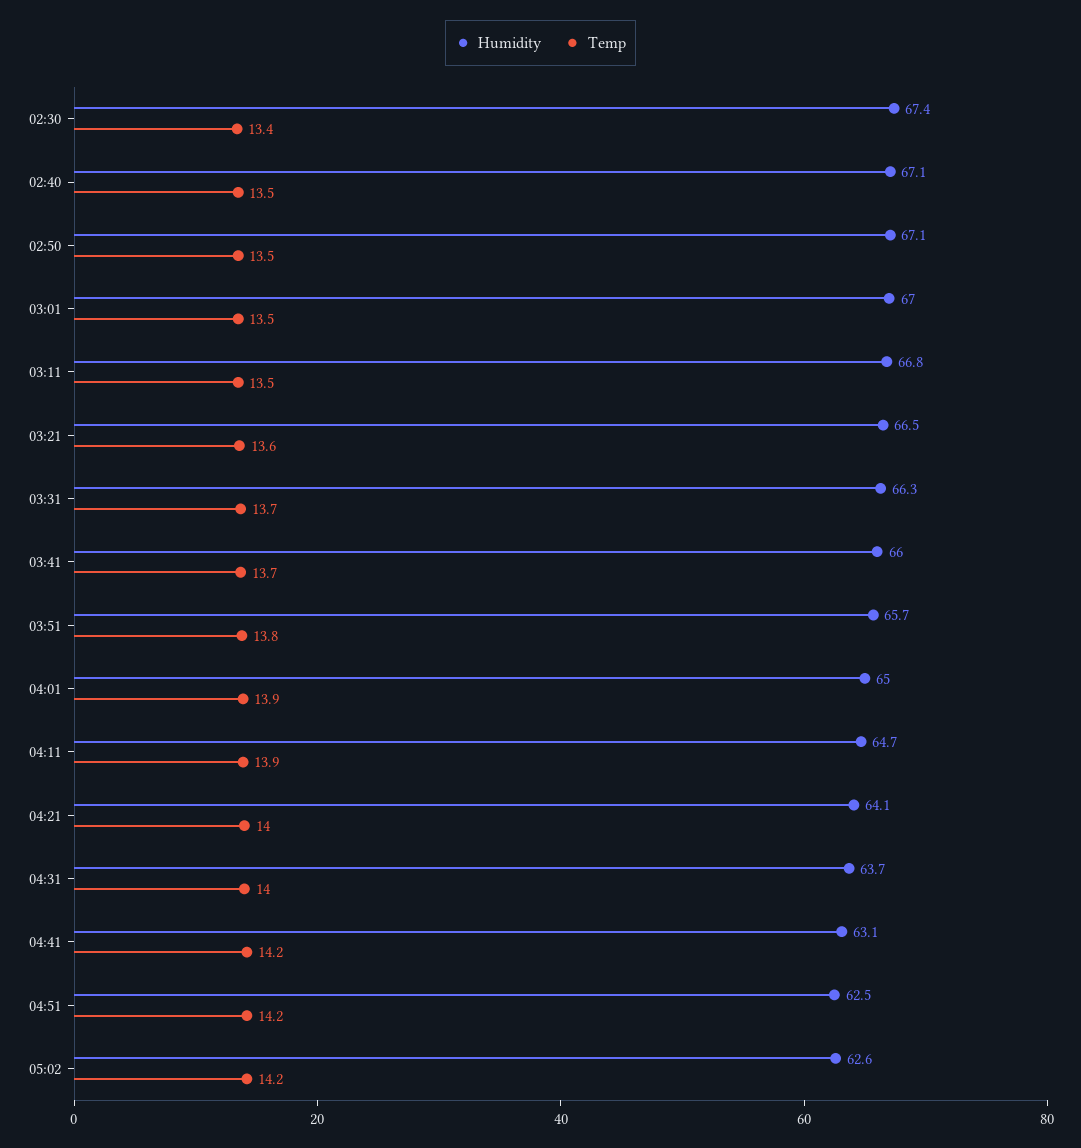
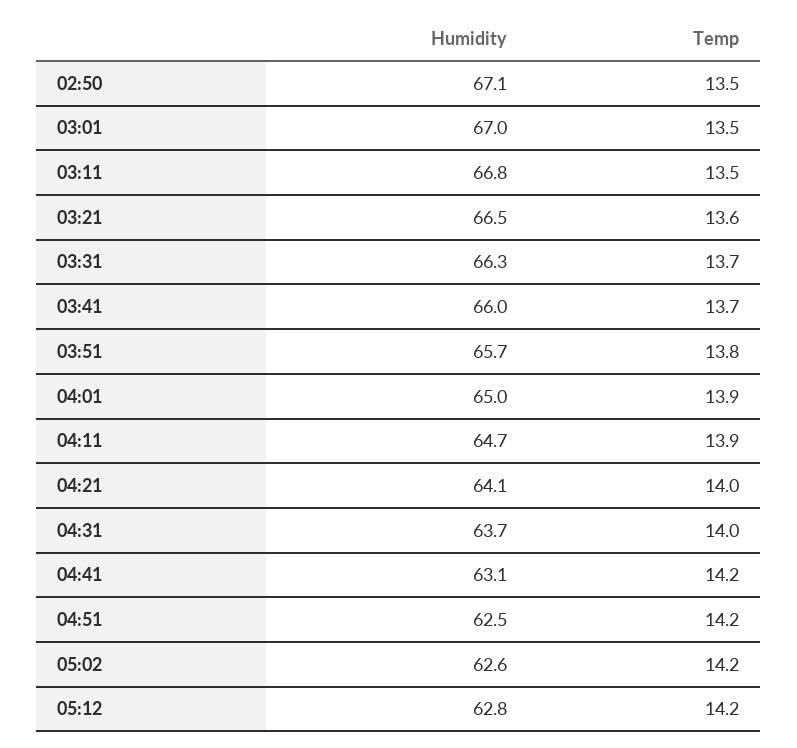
Humidity, 02:30: 67.4 -> none
Temp, 02:30: 13.4 -> none
Humidity, 02:40: 67.1 -> none
Temp, 02:40: 13.5 -> none
Humidity, 05:12: none -> 62.8
Temp, 05:12: none -> 14.2

